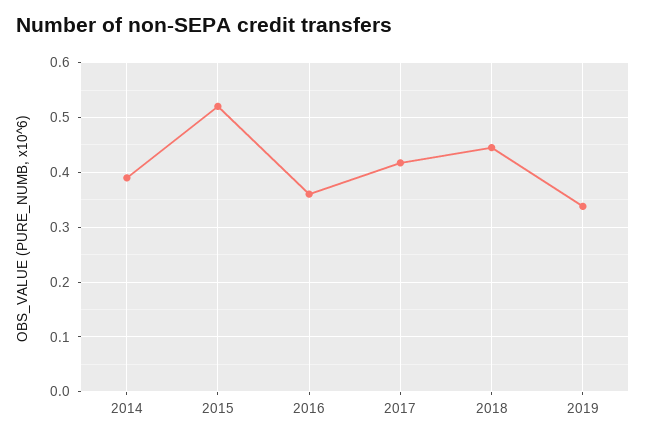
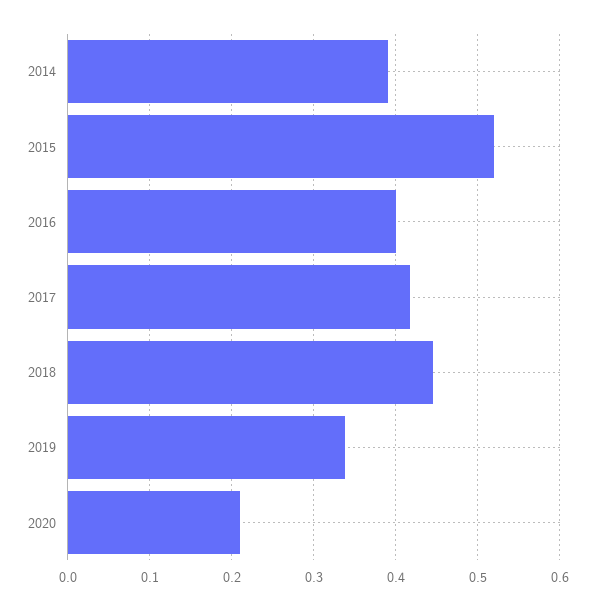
2016: 0.36 -> 0.4
2020: none -> 0.21

